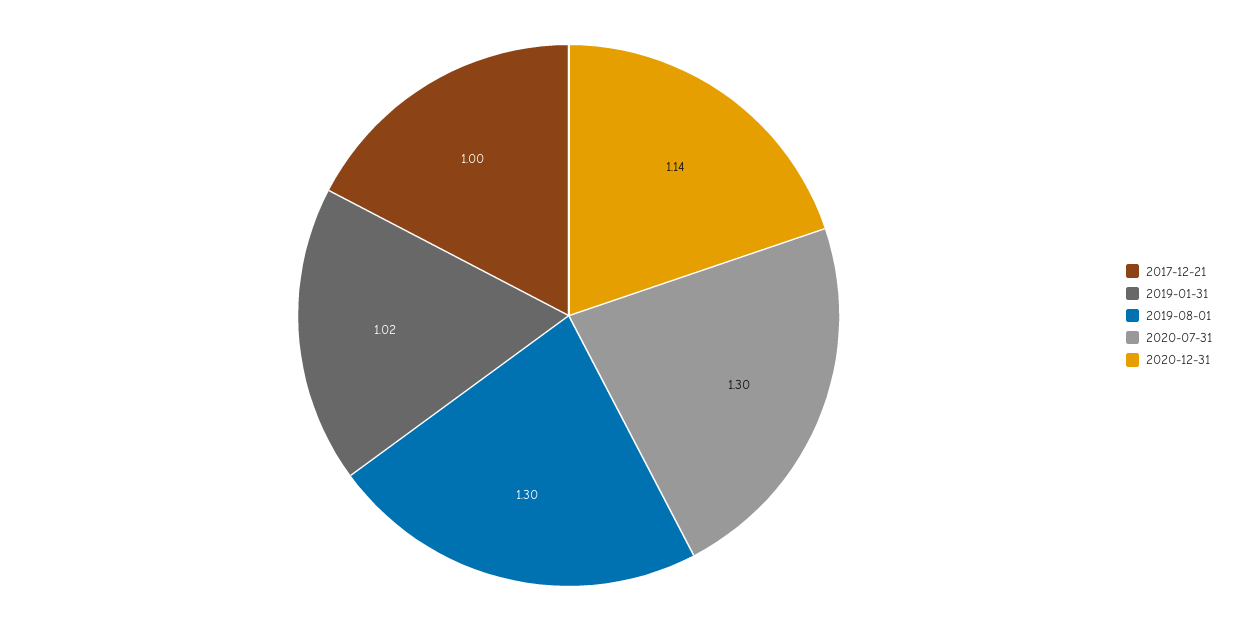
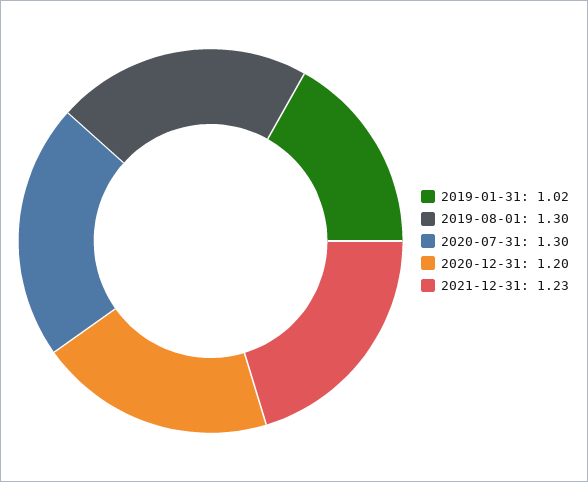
2017-12-21: 1 -> none
2020-12-31: 1.14 -> 1.2
2021-12-31: none -> 1.23

